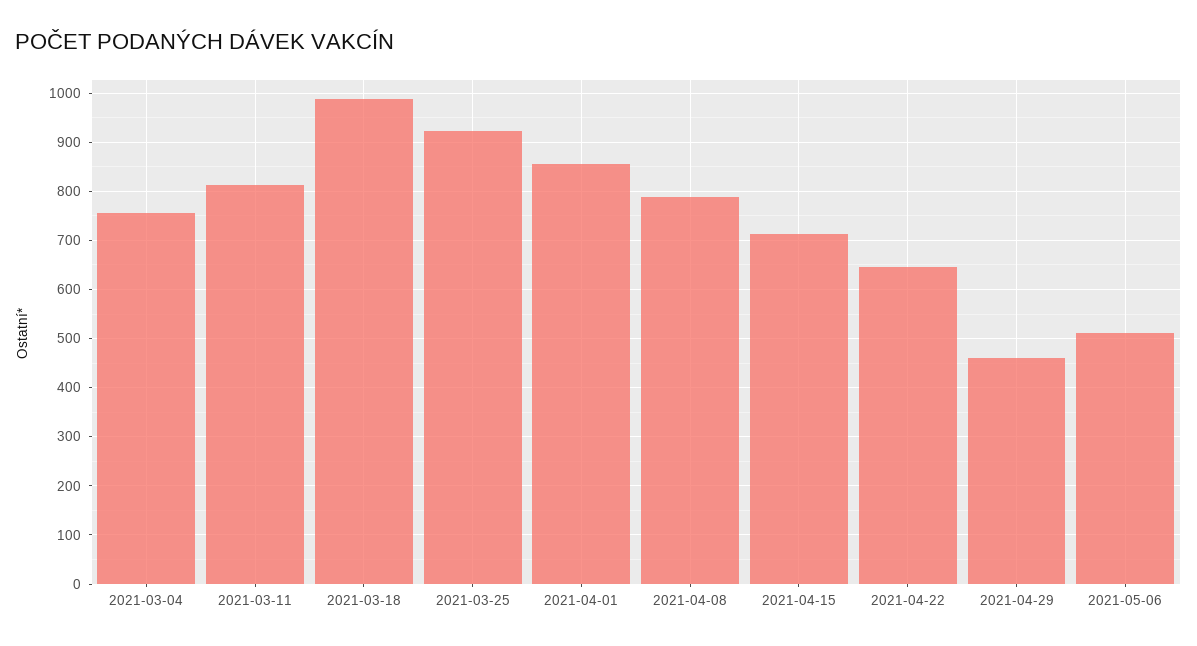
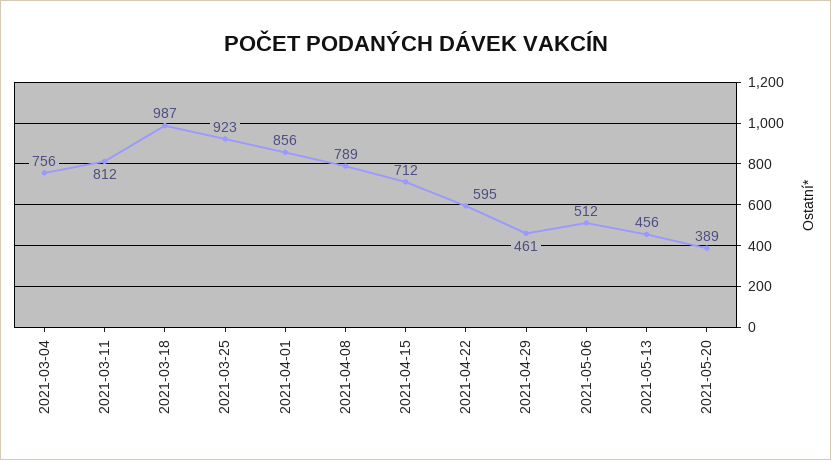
2021-04-22: 640 -> 595
2021-05-13: none -> 456
2021-05-20: none -> 389

